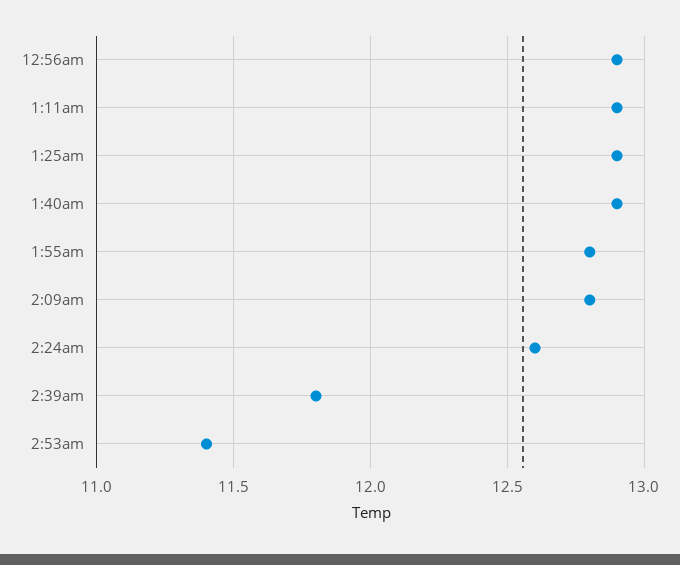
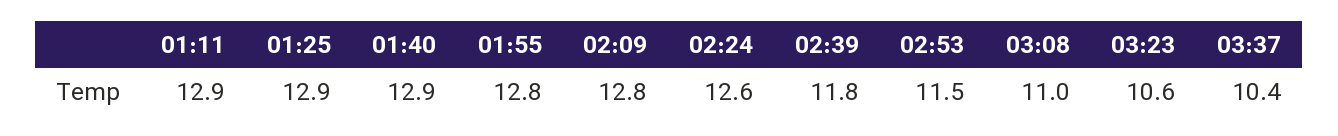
12:56am: 12.9 -> none
2:53am: 11.4 -> 11.5
03:08: none -> 11
03:23: none -> 10.6
03:37: none -> 10.4

